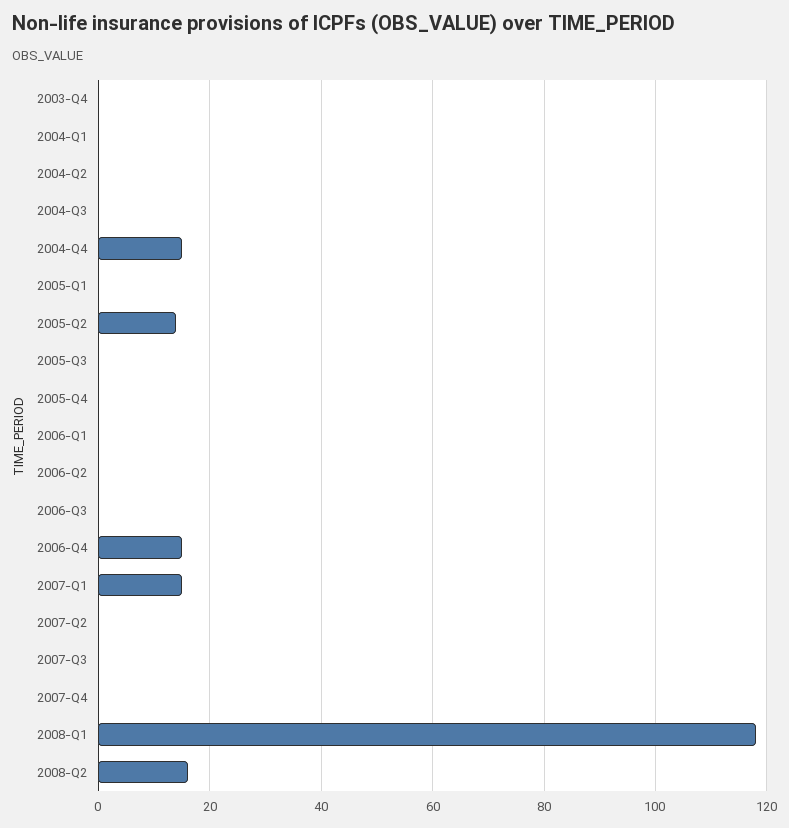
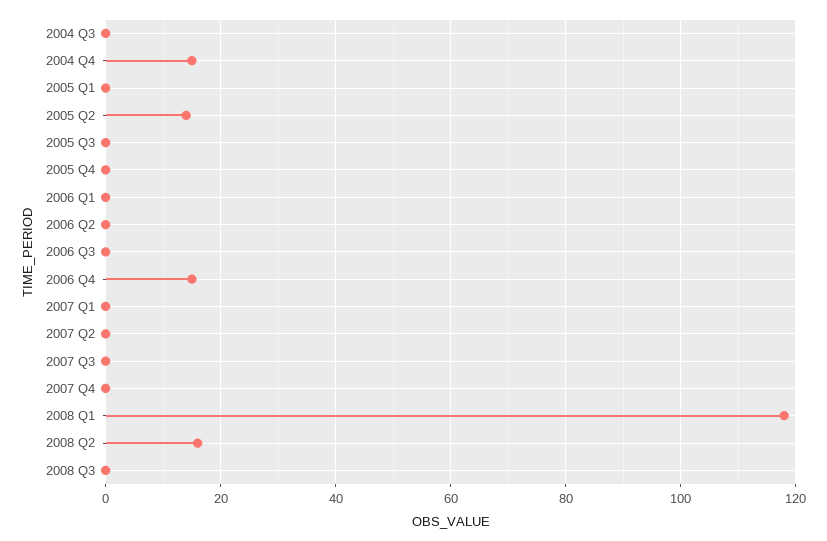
2003-Q4: 0 -> none
2004-Q1: 0 -> none
2004-Q2: 0 -> none
2007-Q1: 15 -> 0
2008 Q3: none -> 0

